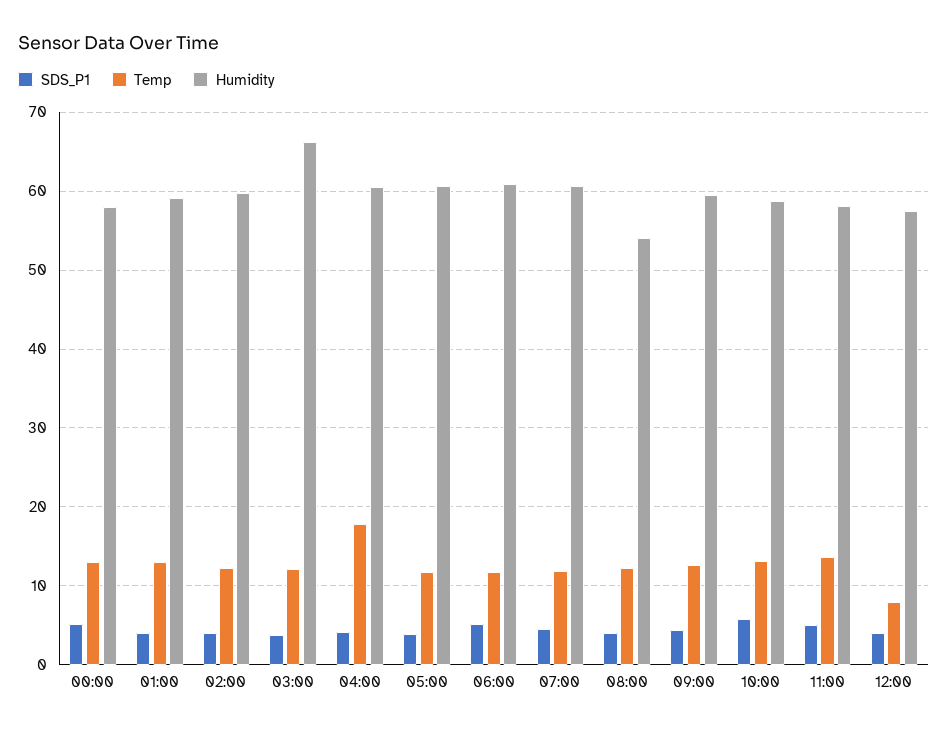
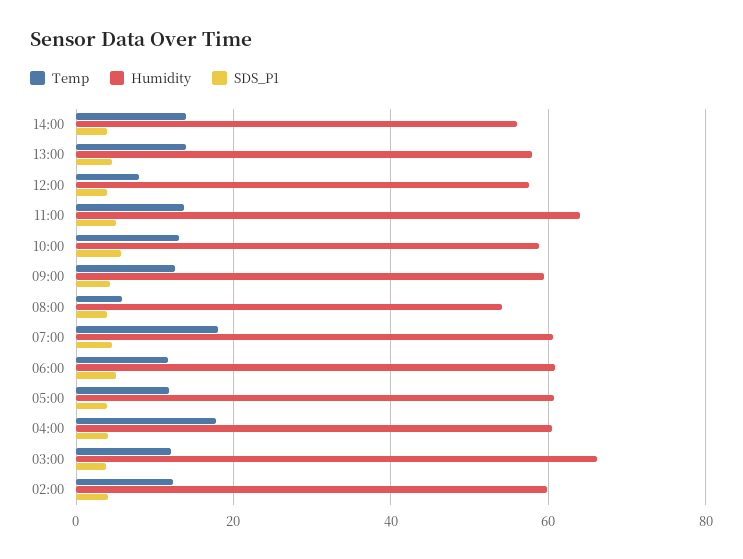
SDS_P1, 00:00: 5 -> none
Temp, 00:00: 13 -> none
Humidity, 00:00: 58 -> none
SDS_P1, 01:00: 4 -> none
Temp, 01:00: 13 -> none
Humidity, 01:00: 59 -> none
Temp, 07:00: 12 -> 18
Temp, 08:00: 12 -> 6
Humidity, 11:00: 58 -> 64
Temp, 14:00: none -> 14
Humidity, 14:00: none -> 56
SDS_P1, 14:00: none -> 4
Temp, 13:00: none -> 14
Humidity, 13:00: none -> 58
SDS_P1, 13:00: none -> 4

